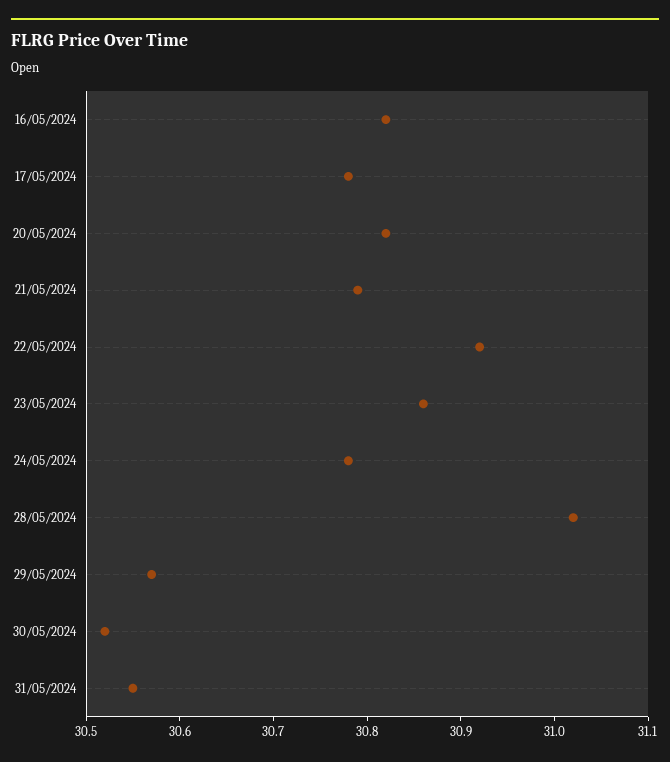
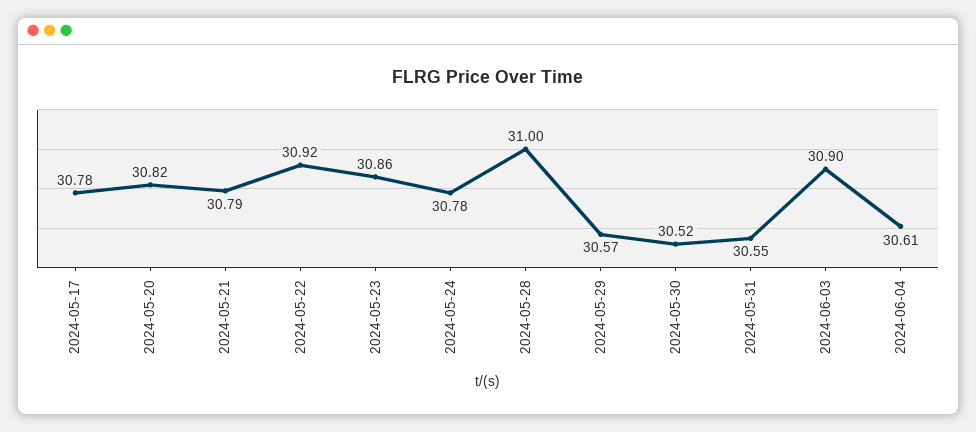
16/05/2024: 30.82 -> none
28/05/2024: 31.02 -> 31
2024-06-03: none -> 30.9
2024-06-04: none -> 30.61

